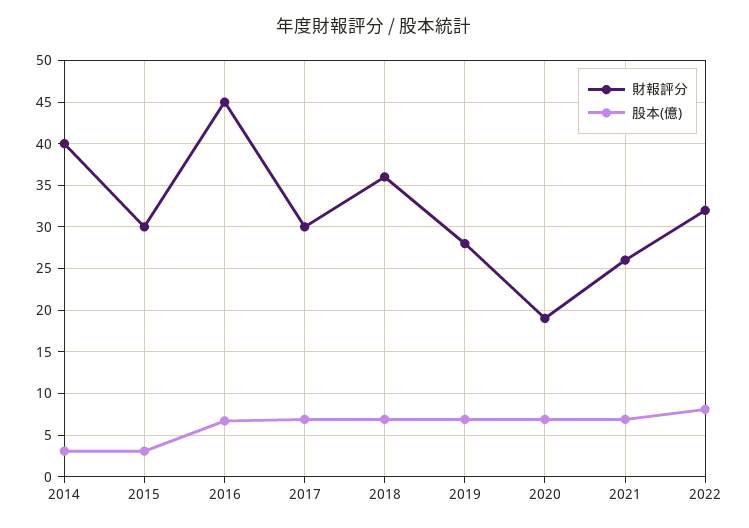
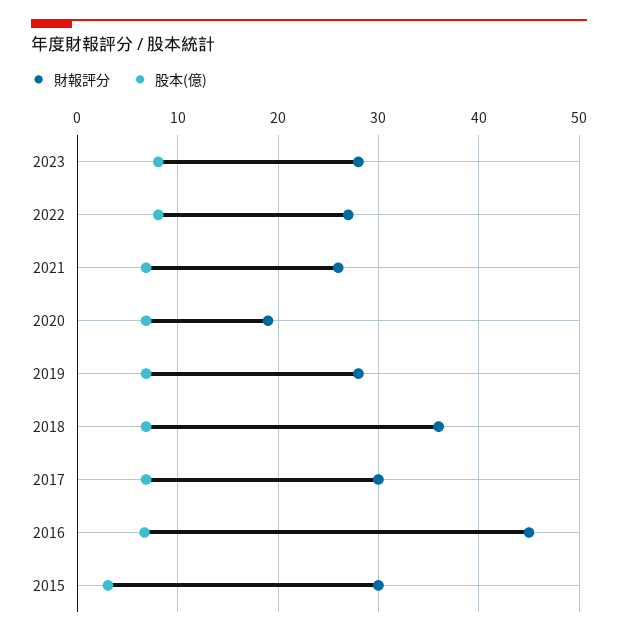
財報評分, 2014: 40 -> none
股本(億), 2014: 3 -> none
財報評分, 2022: 32 -> 27
財報評分, 2023: none -> 28
股本(億), 2023: none -> 8

